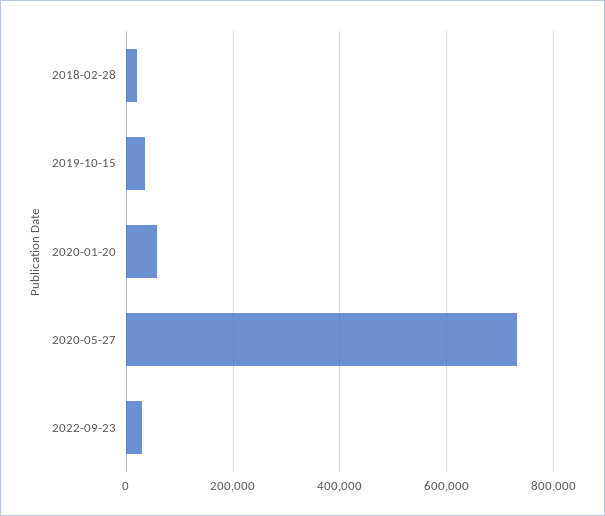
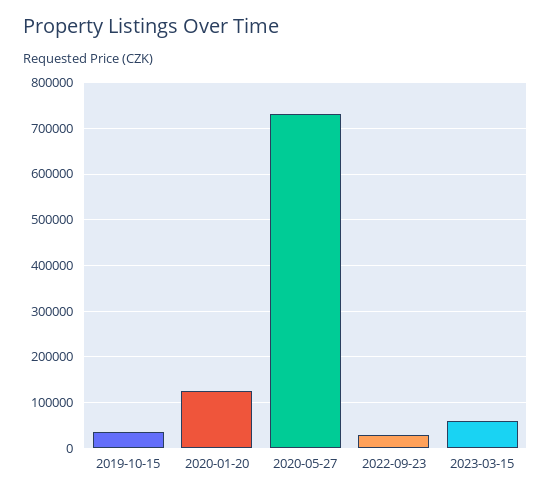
2018-02-28: 20000 -> none
2020-01-20: 60000 -> 120000
2023-03-15: none -> 60000

